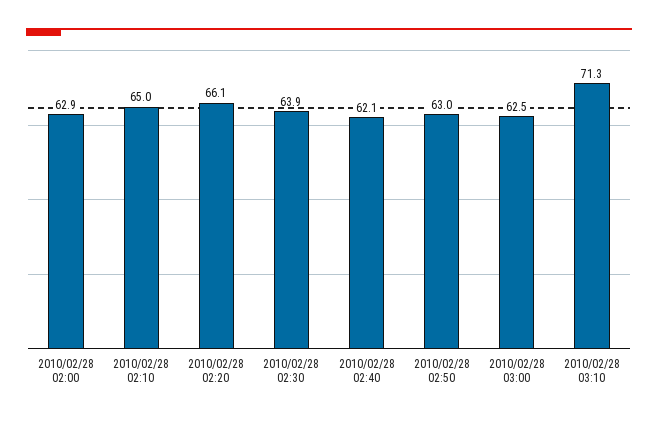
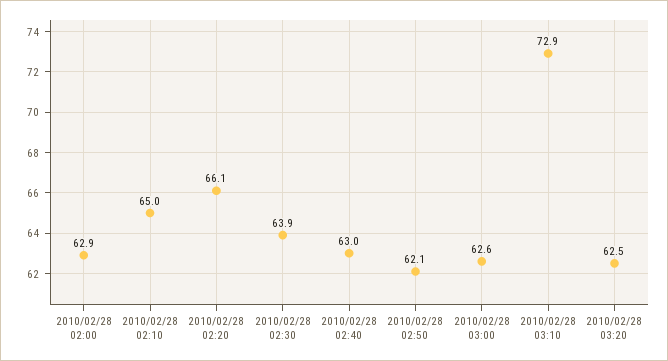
2010/02/28 02:40: 62.1 -> 63
2010/02/28 02:50: 63 -> 62.1
2010/02/28 03:00: 62.5 -> 62.6
2010/02/28 03:10: 71.3 -> 72.9
2010/02/28 03:20: none -> 62.5

